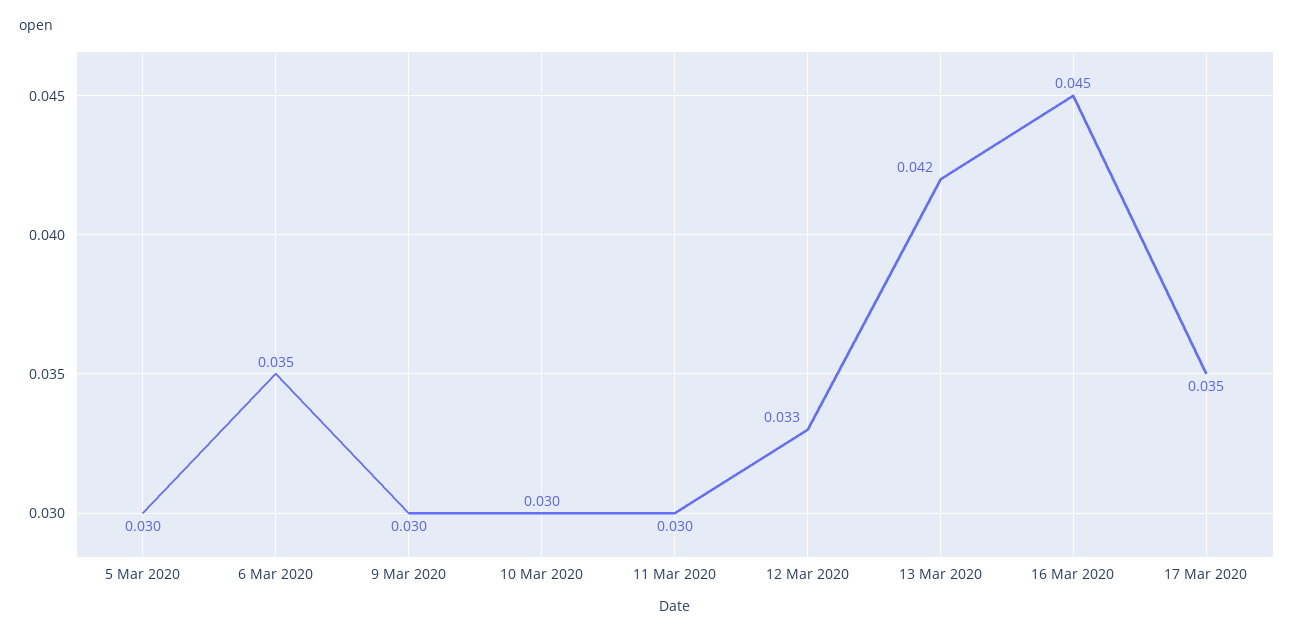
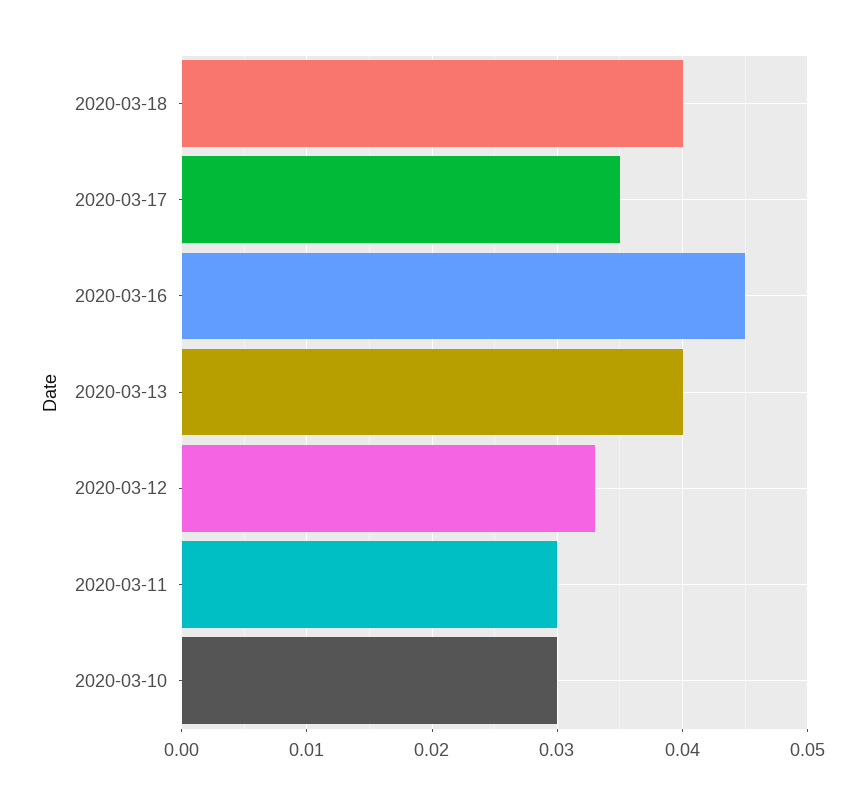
5 Mar 2020: 0.03 -> none
6 Mar 2020: 0.035 -> none
9 Mar 2020: 0.03 -> none
13 Mar 2020: 0.042 -> 0.04
2020-03-18: none -> 0.04

